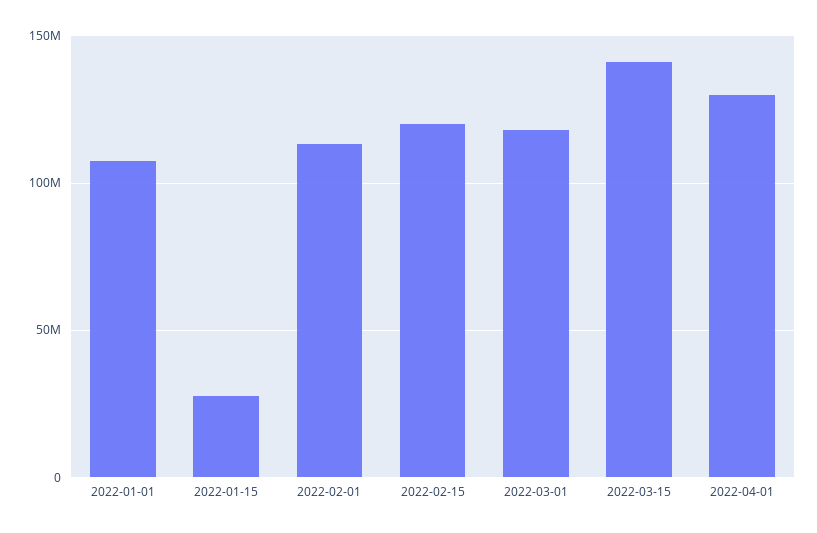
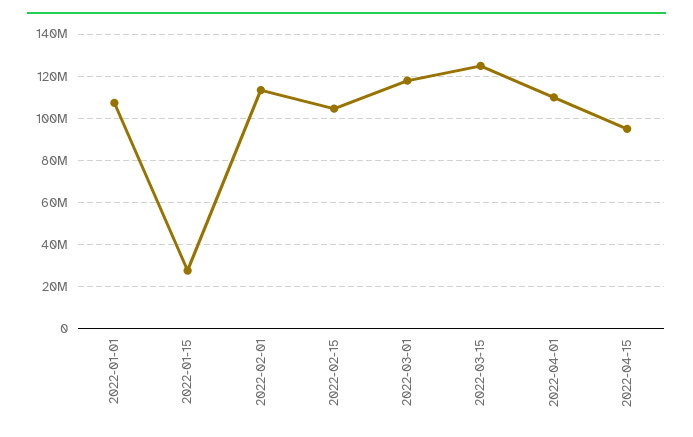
2022-02-15: 120000000 -> 105000000
2022-03-15: 140000000 -> 125000000
2022-04-01: 130000000 -> 110000000
2022-04-15: none -> 95000000

